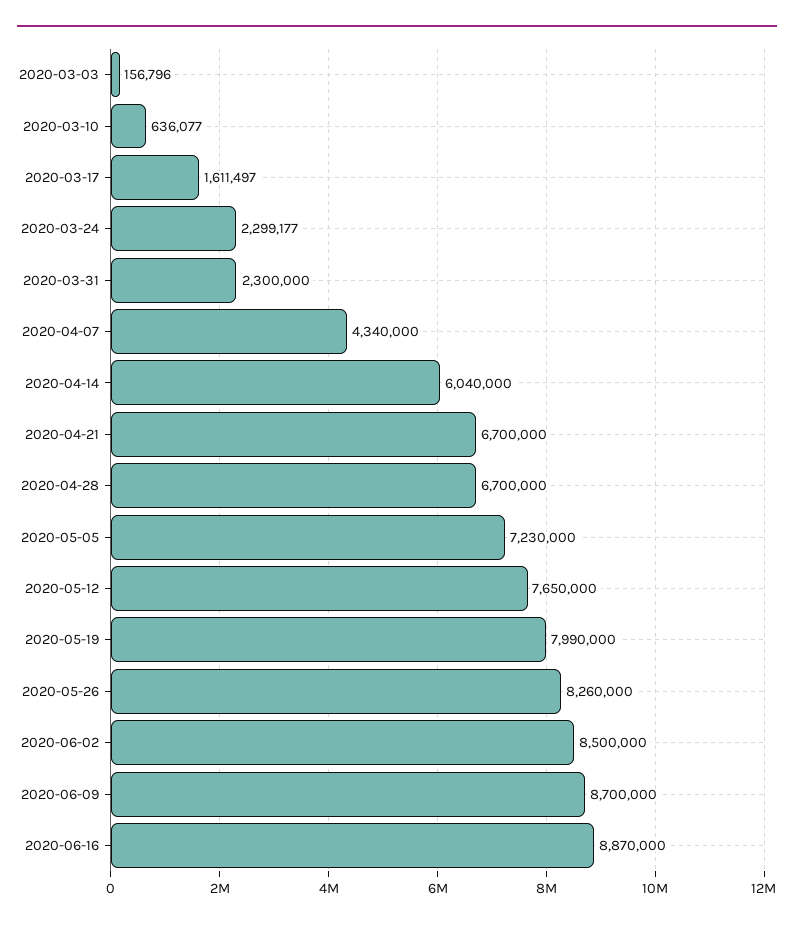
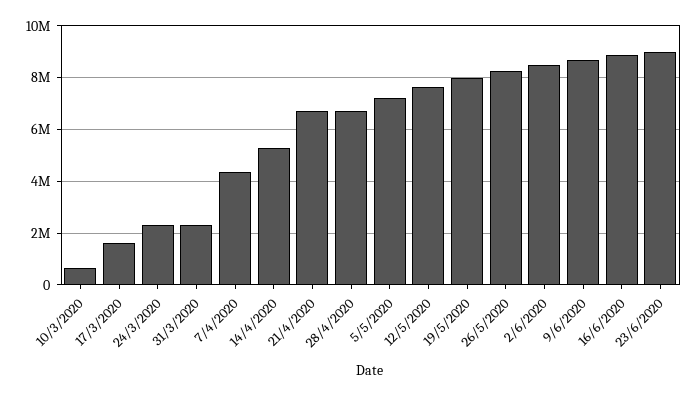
2020-03-03: 156796 -> none
2020-04-14: 6040000 -> 5250000
23/6/2020: none -> 9000000

